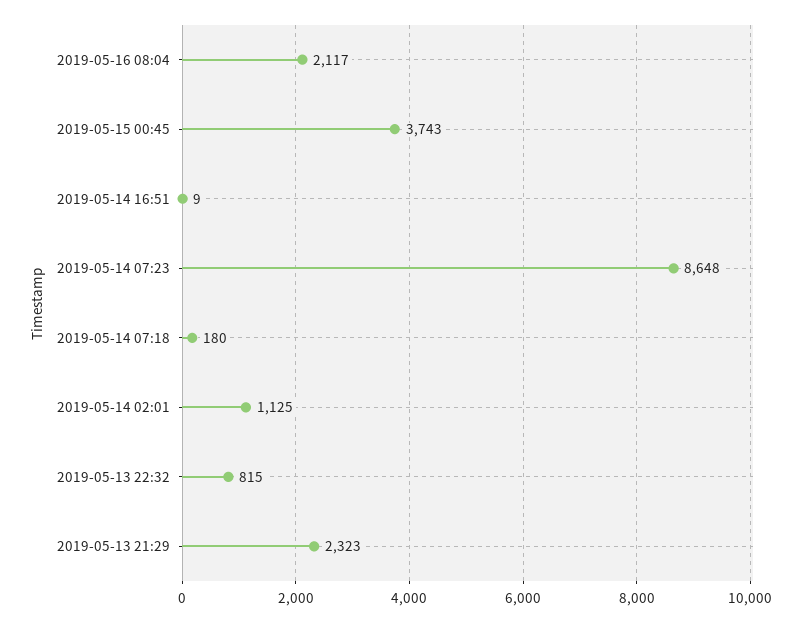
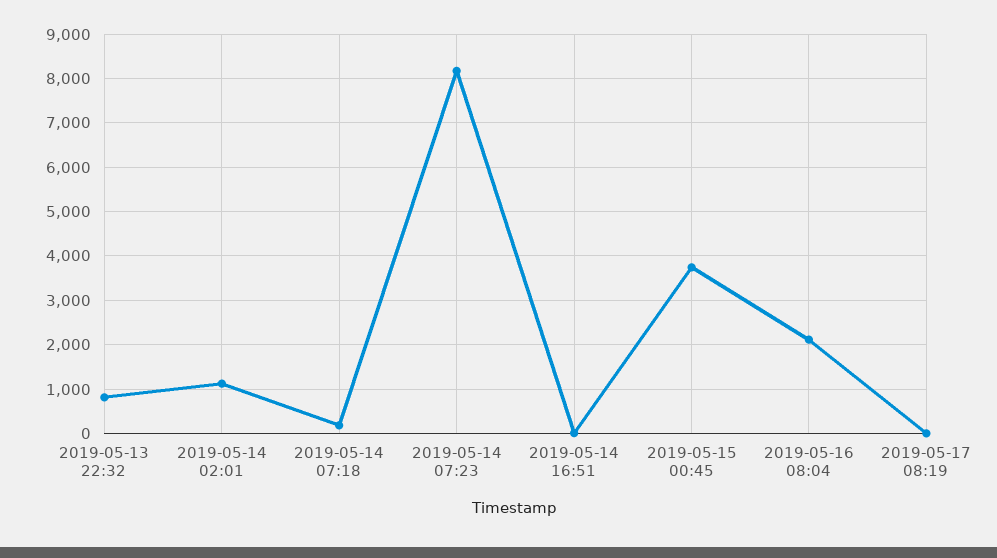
2019-05-14 07:23: 8648 -> 8200
2019-05-13 21:29: 2323 -> none
2019-05-17 08:19: none -> 0

